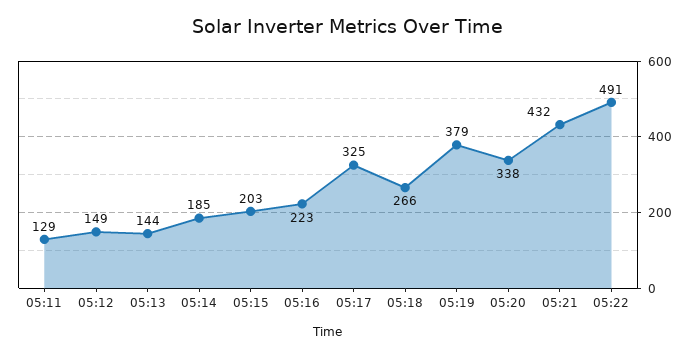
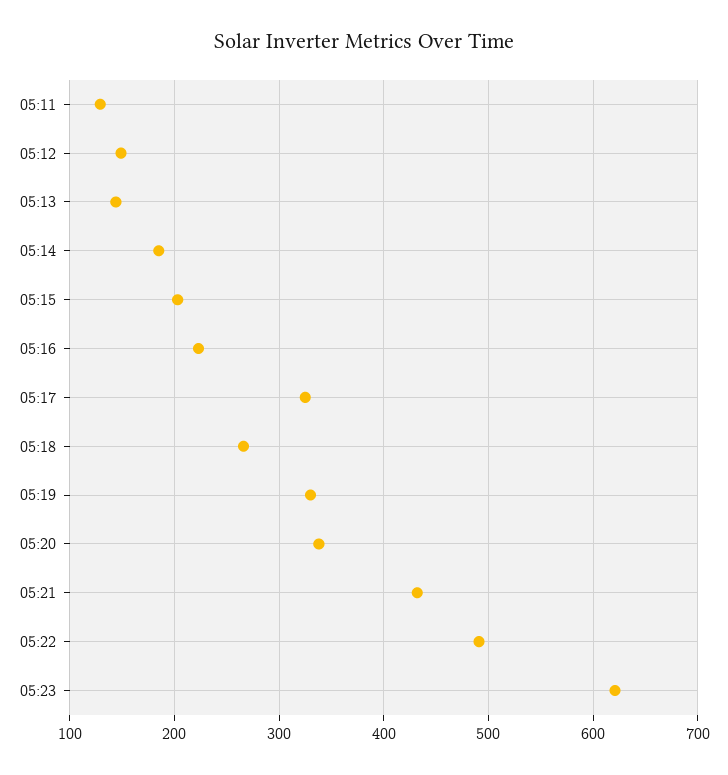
05:19: 379 -> 330
05:23: none -> 620

